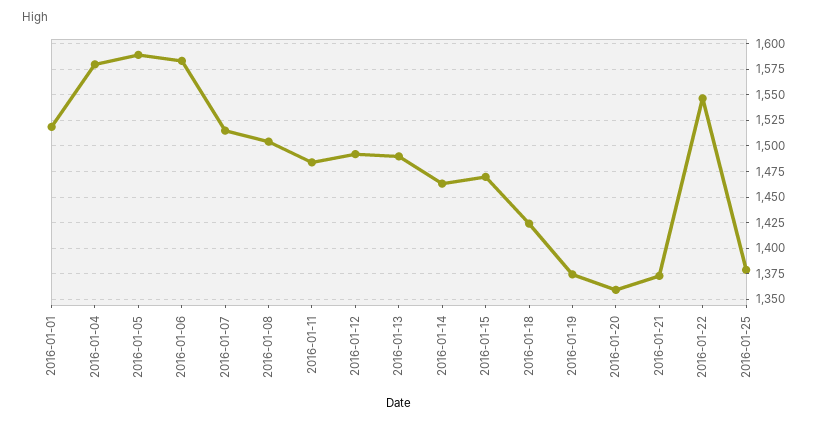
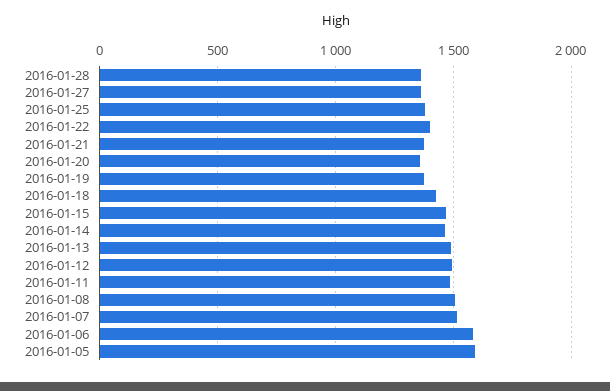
2016-01-01: 1525 -> none
2016-01-04: 1575 -> none
2016-01-22: 1550 -> 1400
2016-01-28: none -> 1350
2016-01-27: none -> 1350

